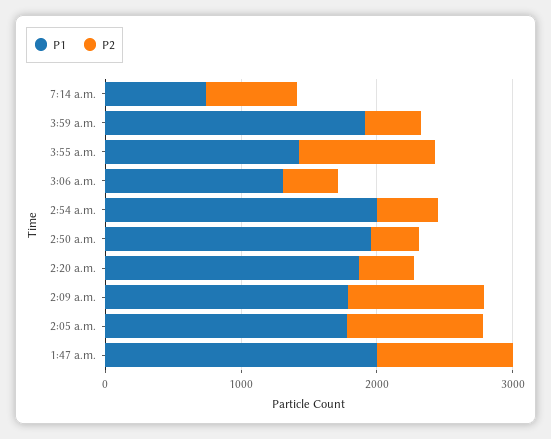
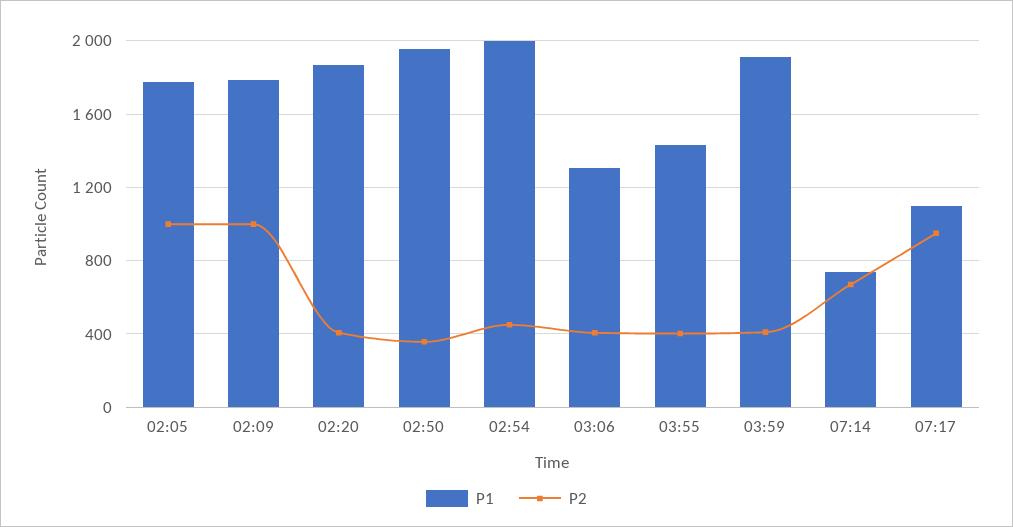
P2, 3:55 a.m.: 1000 -> 400
P1, 1:47 a.m.: 2000 -> none
P2, 1:47 a.m.: 1000 -> none
P1, 07:17: none -> 1100
P2, 07:17: none -> 950

